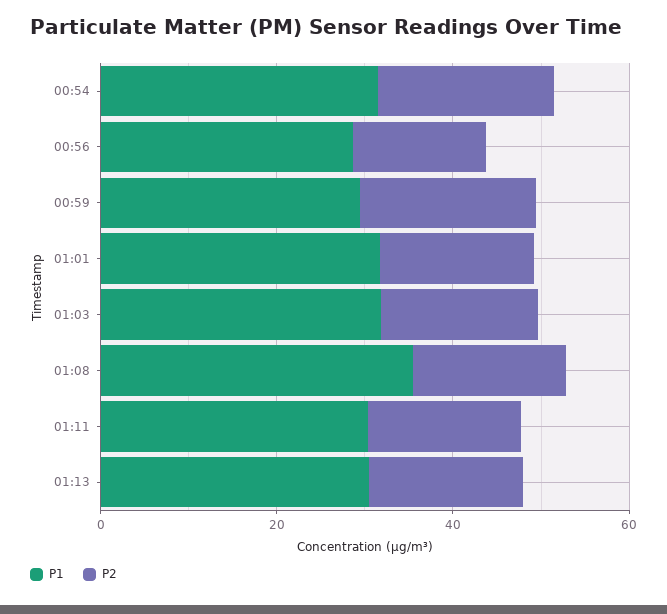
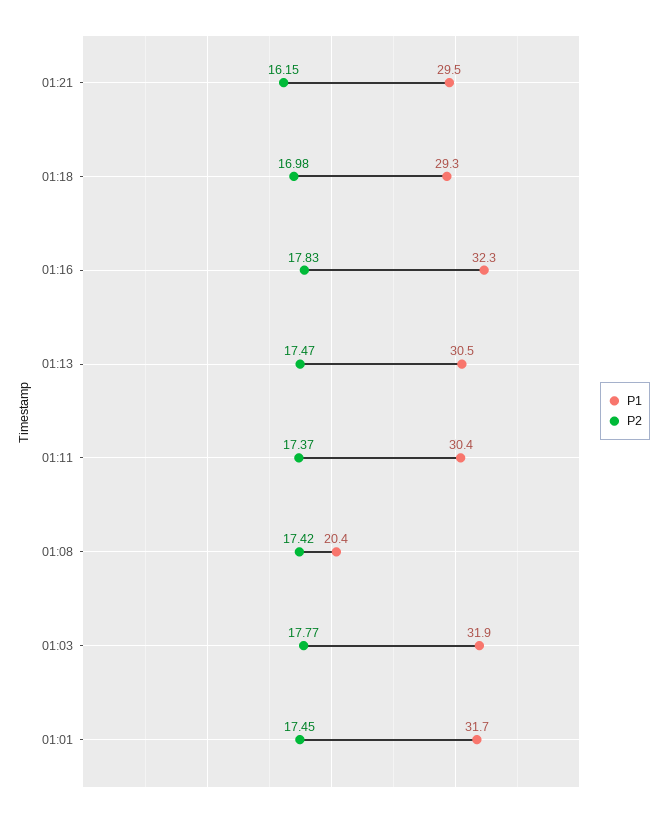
P1, 00:54: 30 -> none
P2, 00:54: 20 -> none
P1, 00:56: 30 -> none
P2, 00:56: 15 -> none
P1, 00:59: 30 -> none
P2, 00:59: 20 -> none
P1, 01:08: 35 -> 20.4
P1, 01:21: none -> 29.5
P2, 01:21: none -> 16.15
P1, 01:18: none -> 29.3
P2, 01:18: none -> 16.98
P1, 01:16: none -> 32.3
P2, 01:16: none -> 17.83

